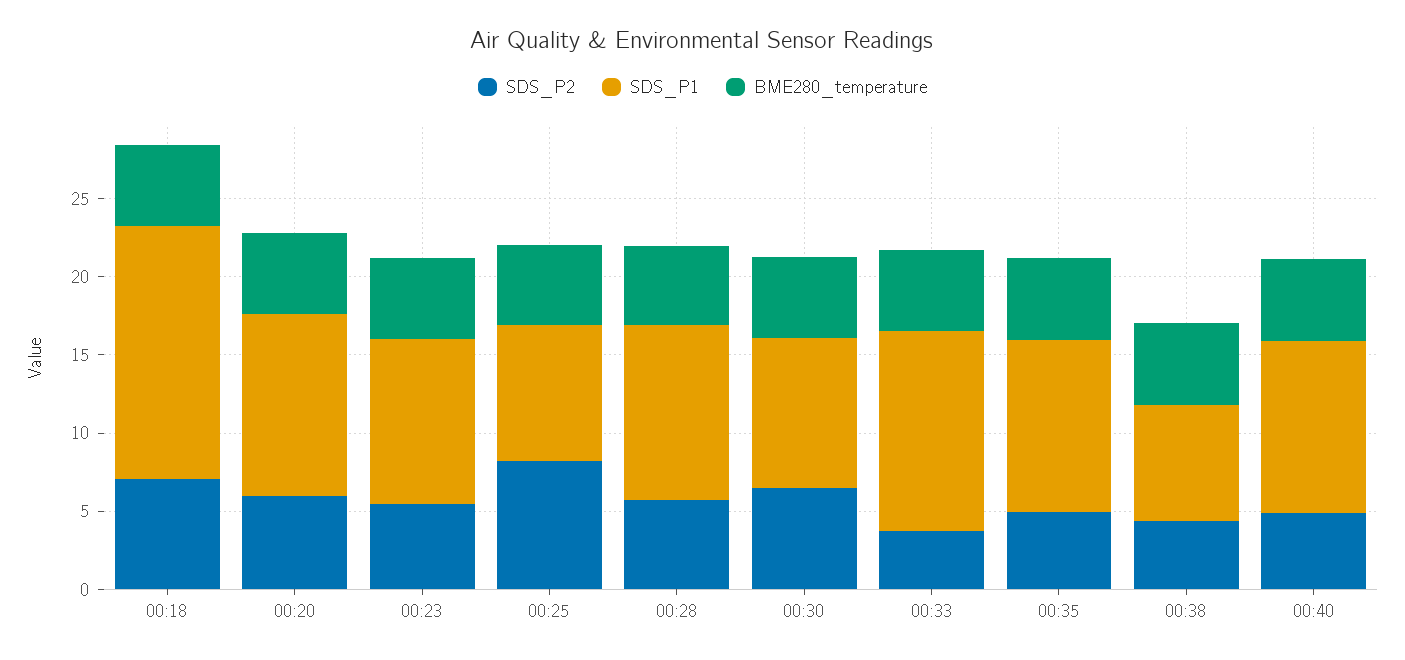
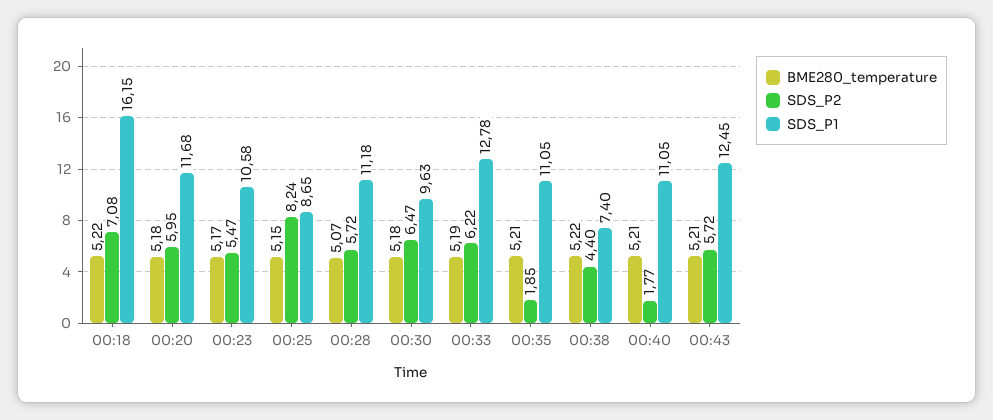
SDS_P2, 00:33: 4 -> 6.22
SDS_P2, 00:35: 5 -> 1.85
SDS_P2, 00:40: 5 -> 1.77
BME280_temperature, 00:43: none -> 5.21
SDS_P2, 00:43: none -> 5.72
SDS_P1, 00:43: none -> 12.45

